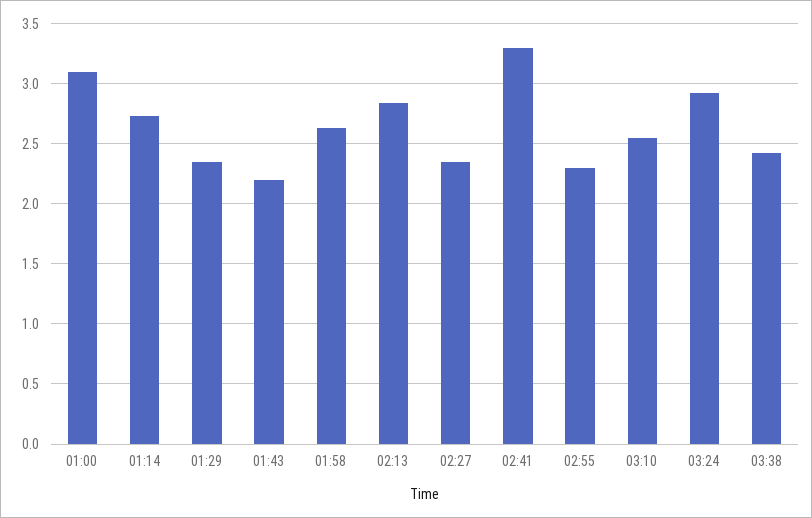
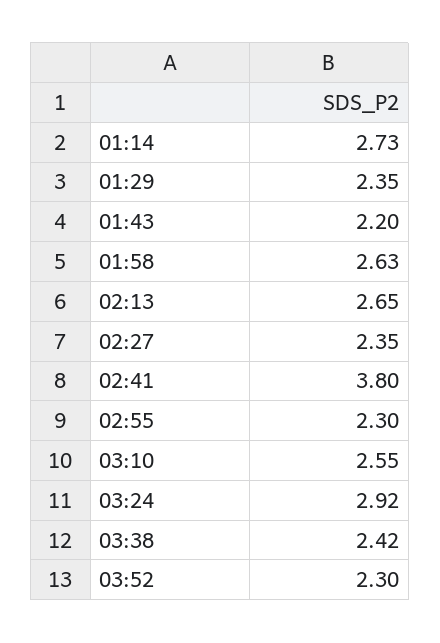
01:00: 3.1 -> none
02:13: 2.85 -> 2.65
02:41: 3.3 -> 3.8
03:52: none -> 2.3

